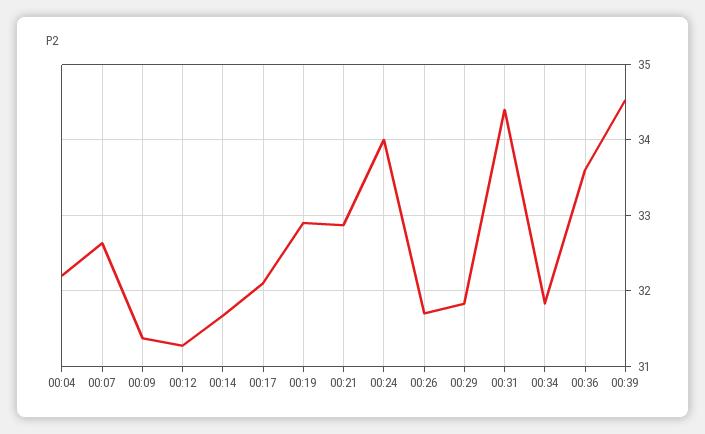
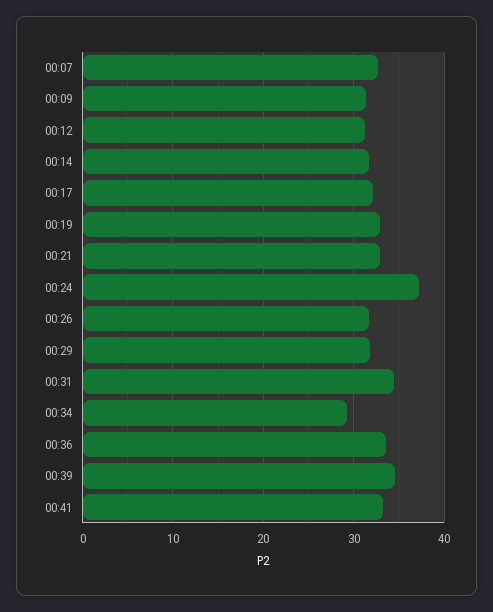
00:04: 32.2 -> none
00:24: 34 -> 37
00:34: 31.8 -> 29
00:41: none -> 33

